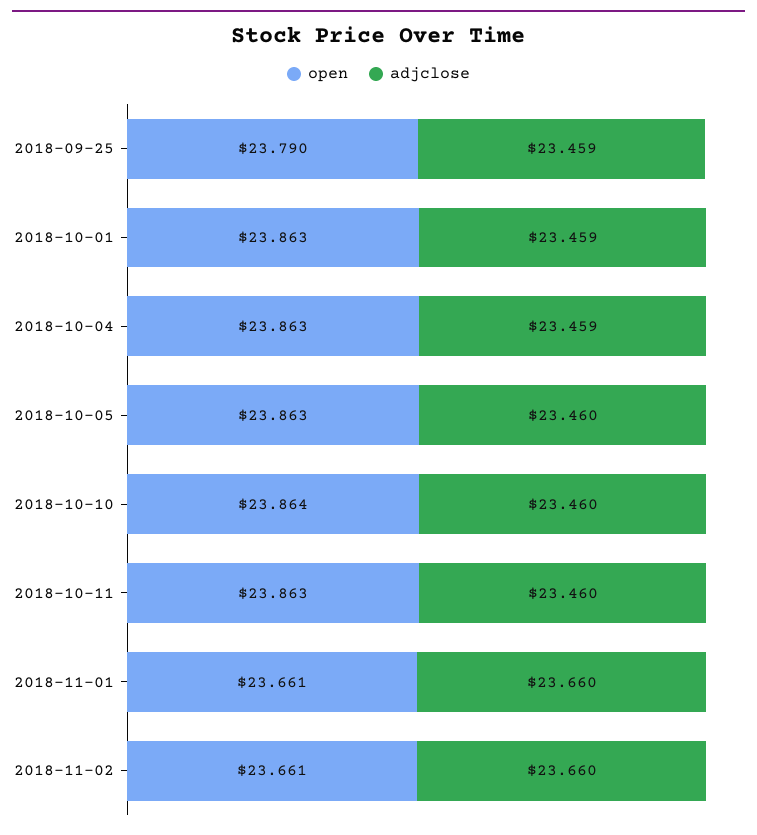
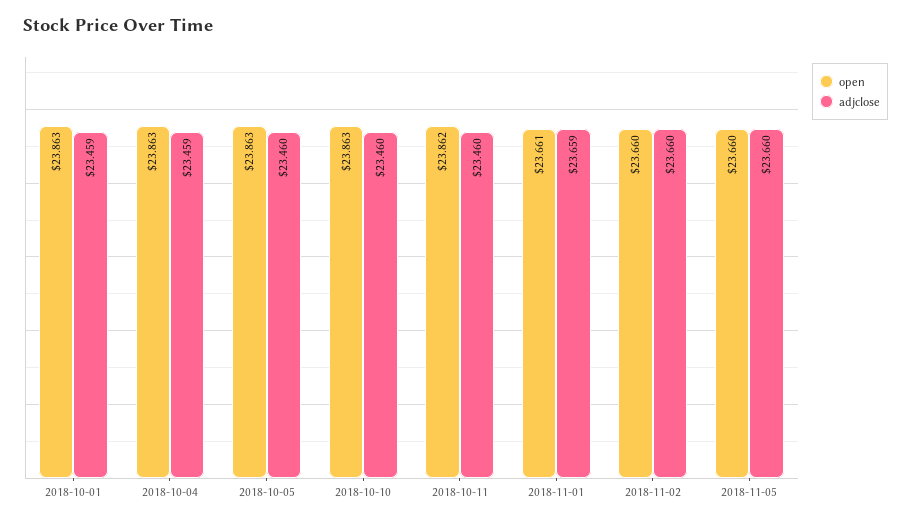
open, 2018-09-25: 23.79 -> none
adjclose, 2018-09-25: 23.459 -> none
open, 2018-10-10: 23.864 -> 23.863
open, 2018-10-11: 23.863 -> 23.862
adjclose, 2018-11-01: 23.66 -> 23.659
open, 2018-11-02: 23.661 -> 23.66
open, 2018-11-05: none -> 23.66
adjclose, 2018-11-05: none -> 23.66

